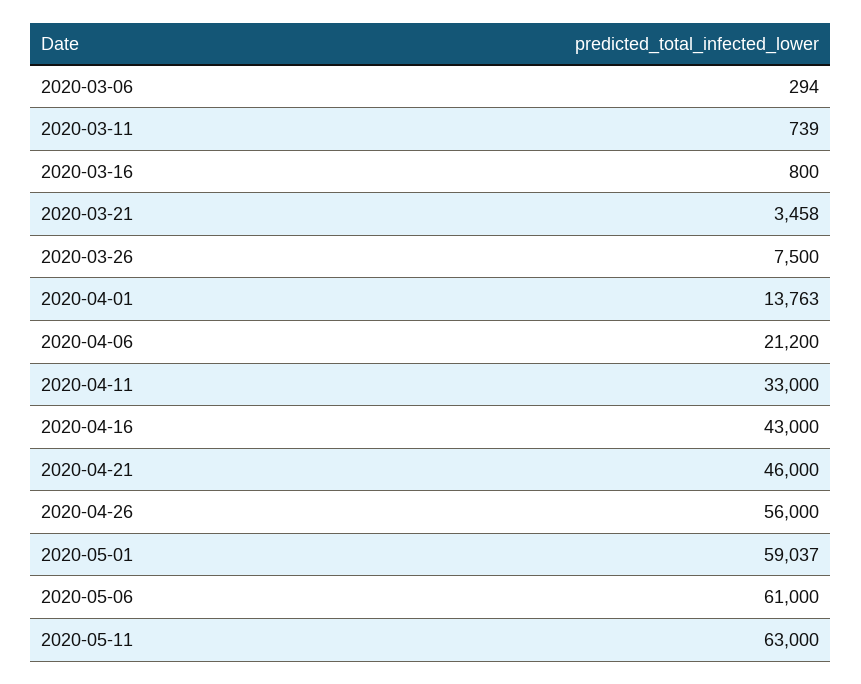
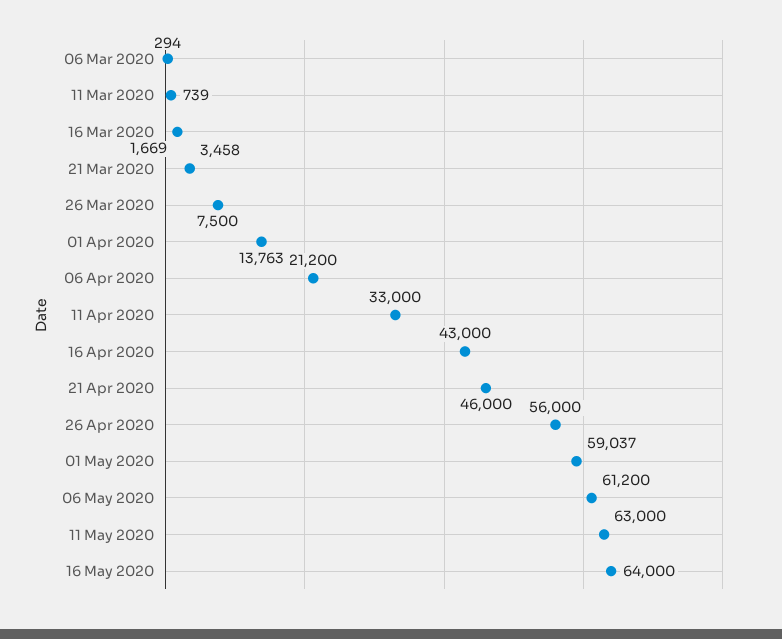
2020-03-16: 800 -> 1669
2020-05-06: 61000 -> 61200
16 May 2020: none -> 64000

